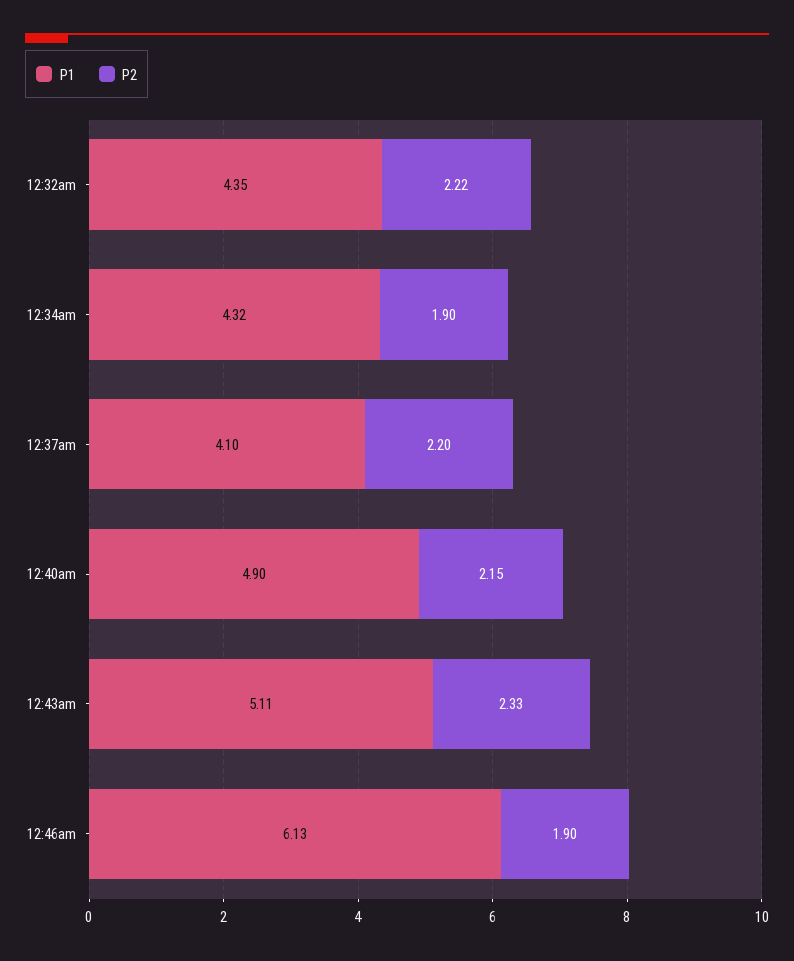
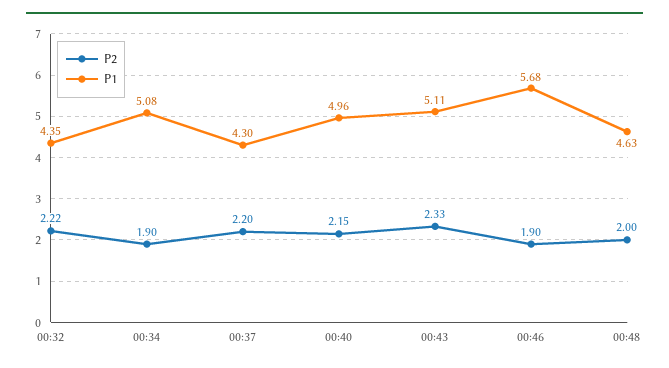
P1, 12:34am: 4.32 -> 5.08
P1, 12:37am: 4.1 -> 4.3
P1, 12:40am: 4.9 -> 4.96
P1, 12:46am: 6.13 -> 5.68
P2, 00:48: none -> 2
P1, 00:48: none -> 4.63

